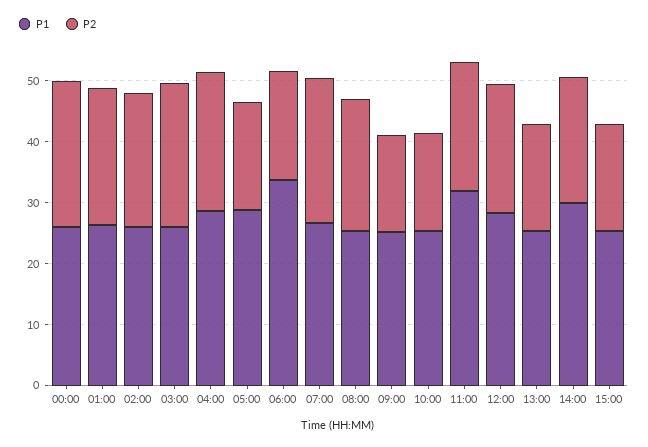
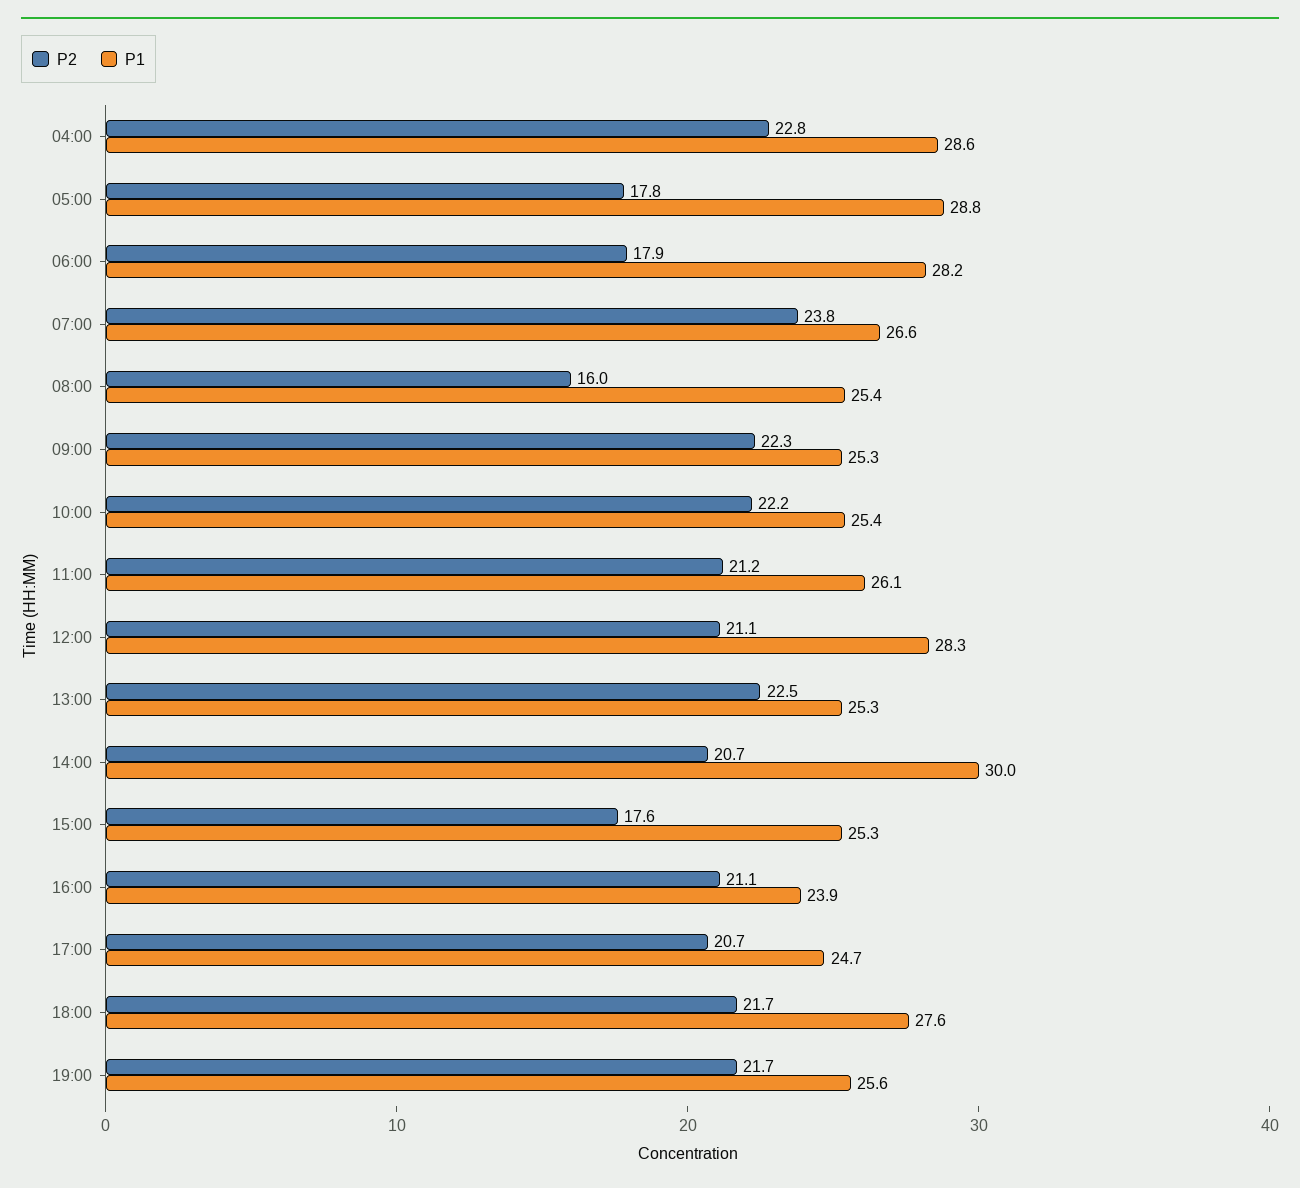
P1, 00:00: 26 -> none
P2, 00:00: 24 -> none
P1, 01:00: 26 -> none
P2, 01:00: 22 -> none
P1, 02:00: 26 -> none
P2, 02:00: 22 -> none
P1, 03:00: 26 -> none
P2, 03:00: 24 -> none
P1, 06:00: 34 -> 28.2
P2, 08:00: 22 -> 16
P2, 09:00: 16 -> 22.3
P2, 10:00: 16 -> 22.2
P1, 11:00: 32 -> 26.1
P2, 13:00: 18 -> 22.5
P2, 16:00: none -> 21.1
P1, 16:00: none -> 23.9
P2, 17:00: none -> 20.7
P1, 17:00: none -> 24.7
P2, 18:00: none -> 21.7
P1, 18:00: none -> 27.6
P2, 19:00: none -> 21.7
P1, 19:00: none -> 25.6

